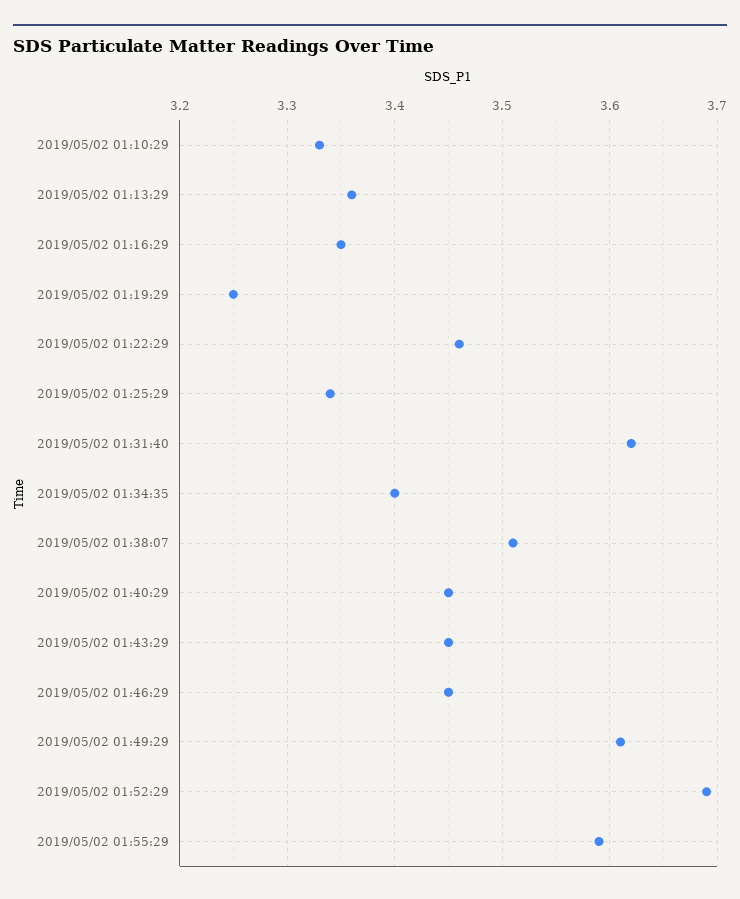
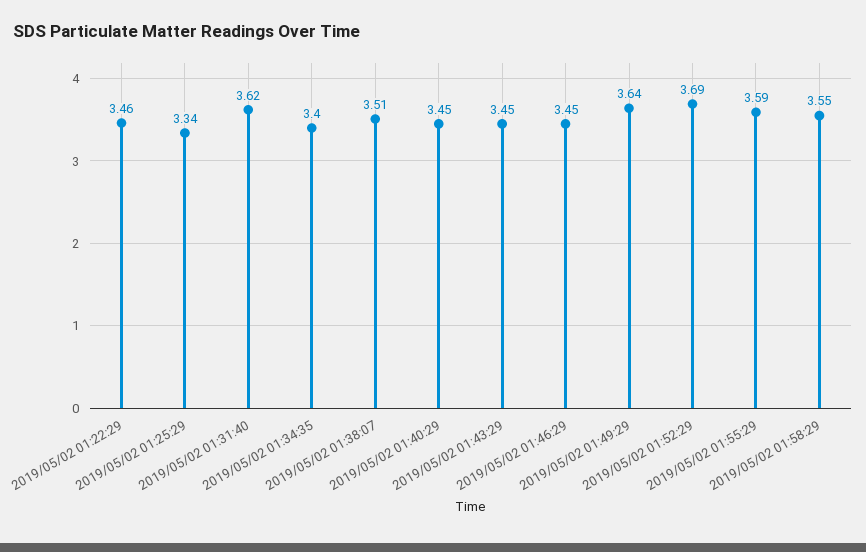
2019/05/02 01:10:29: 3.33 -> none
2019/05/02 01:13:29: 3.36 -> none
2019/05/02 01:16:29: 3.35 -> none
2019/05/02 01:19:29: 3.25 -> none
2019/05/02 01:49:29: 3.61 -> 3.64
2019/05/02 01:58:29: none -> 3.55

